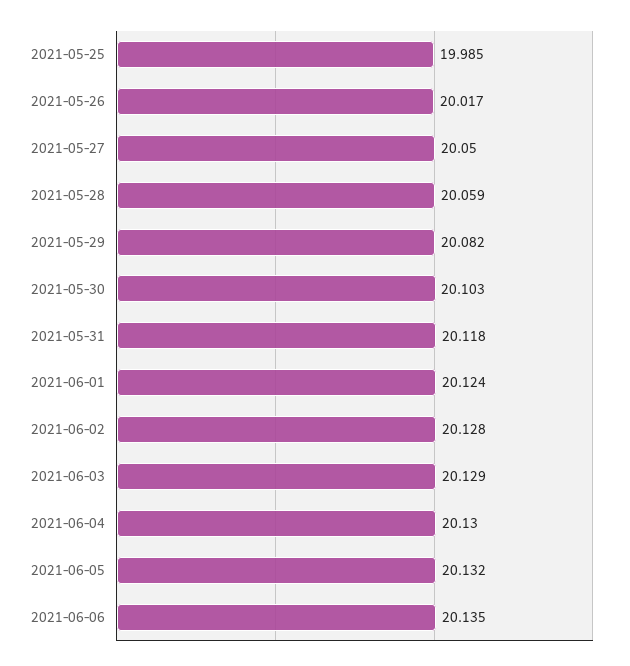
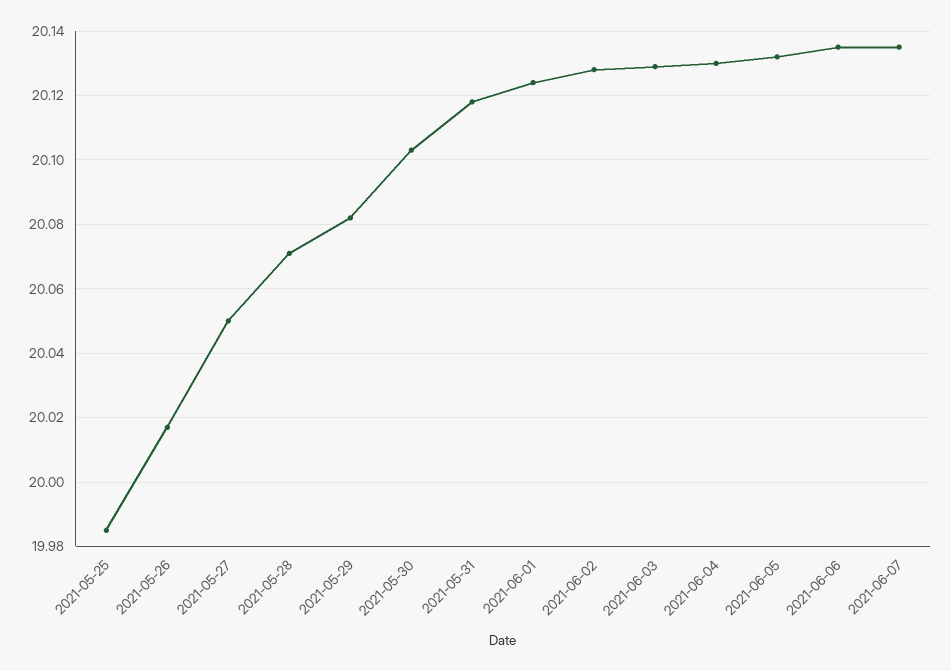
2021-05-28: 20.059 -> 20.07
2021-06-07: none -> 20.135

